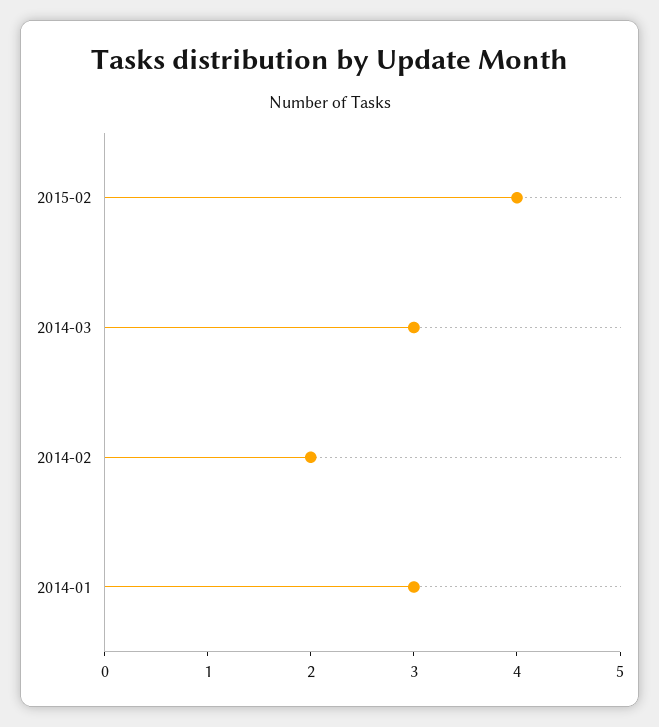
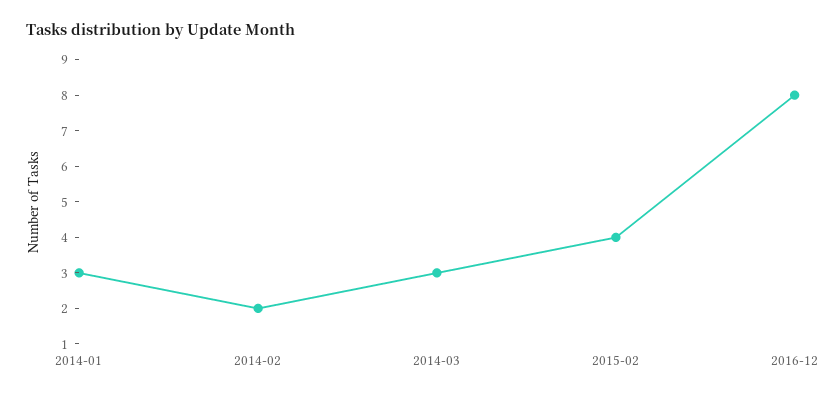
2016-12: none -> 8

